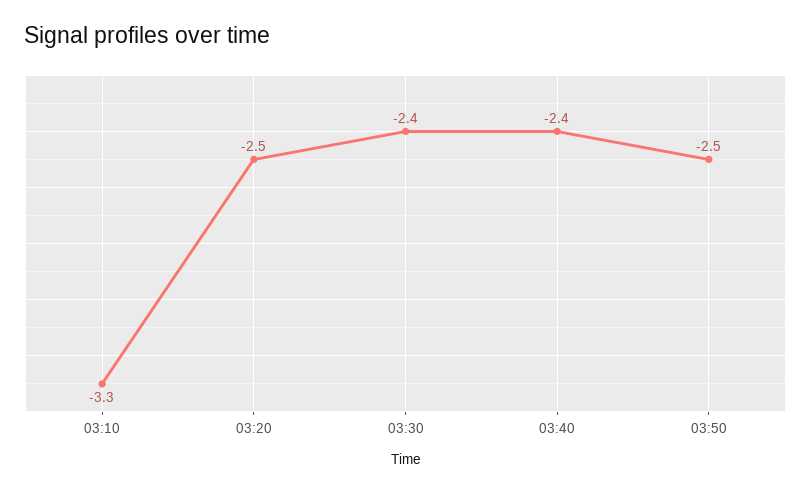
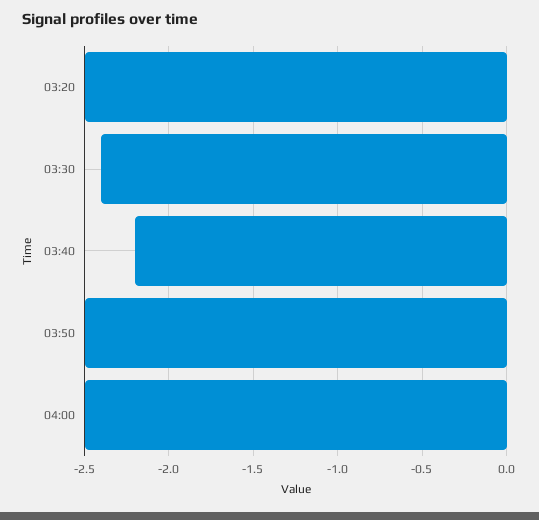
03:10: -3.3 -> none
03:40: -2.4 -> -2.2
04:00: none -> -2.5

